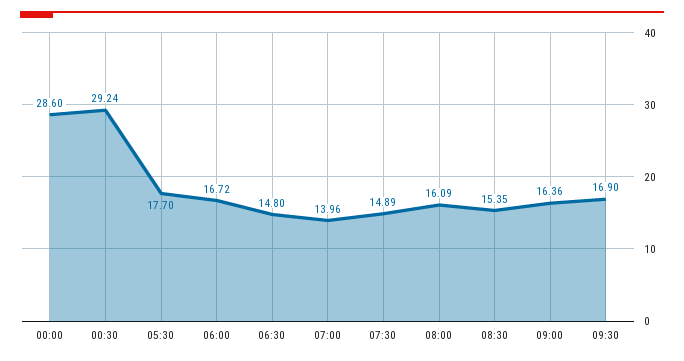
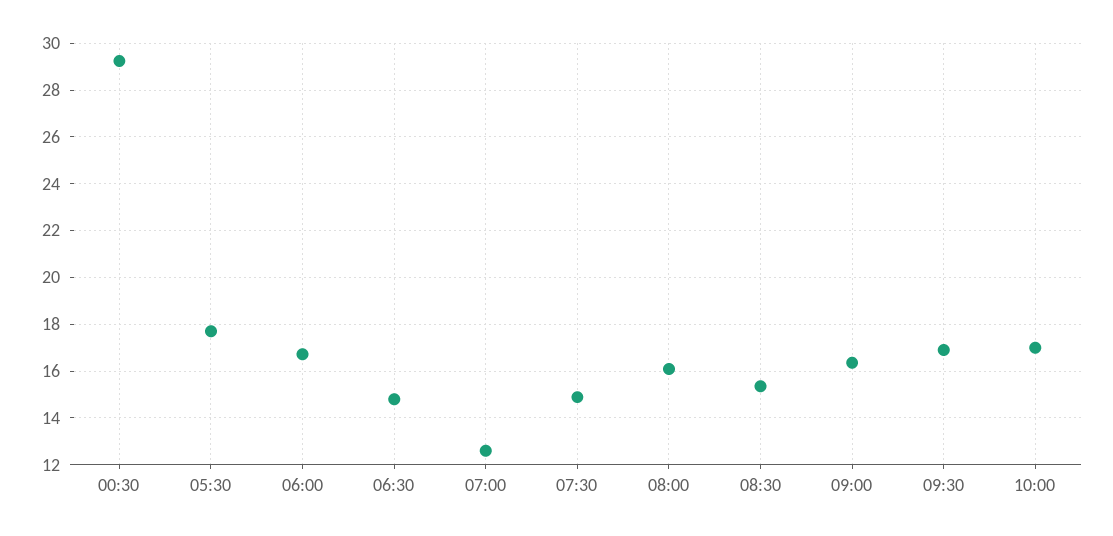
00:00: 28.6 -> none
07:00: 13.96 -> 12.5
10:00: none -> 17

